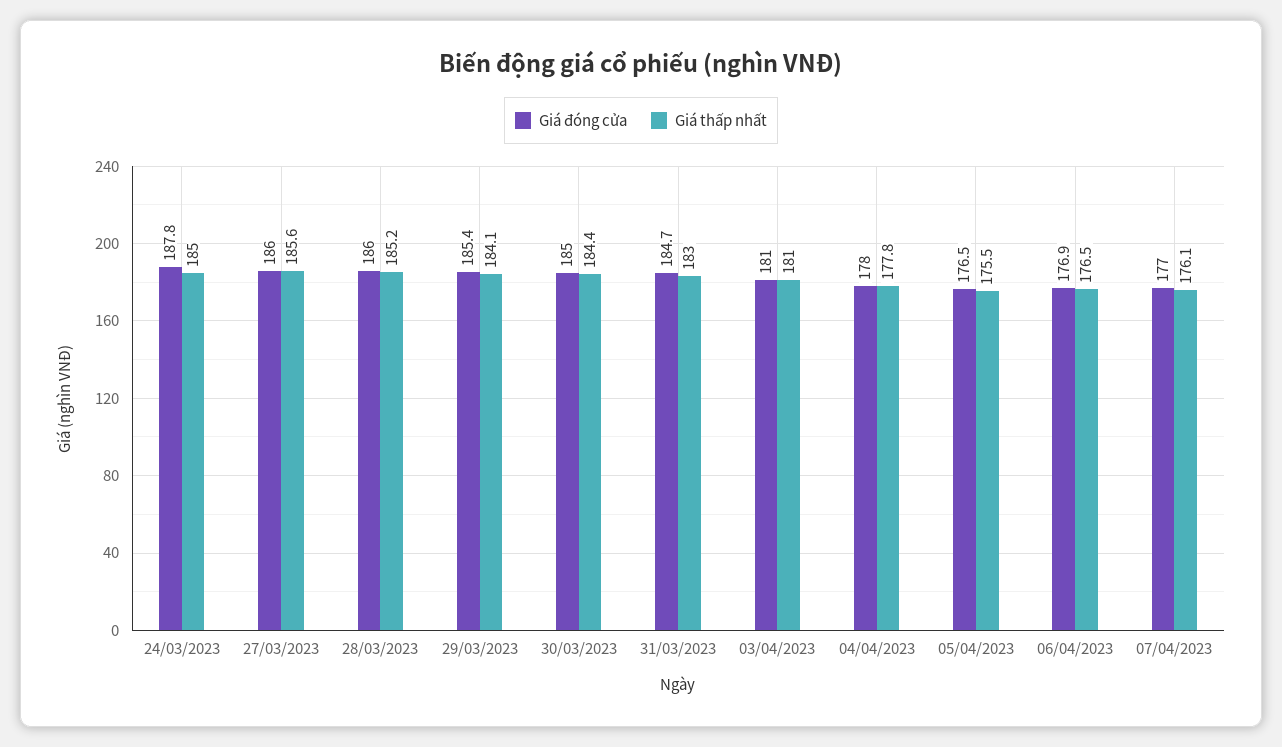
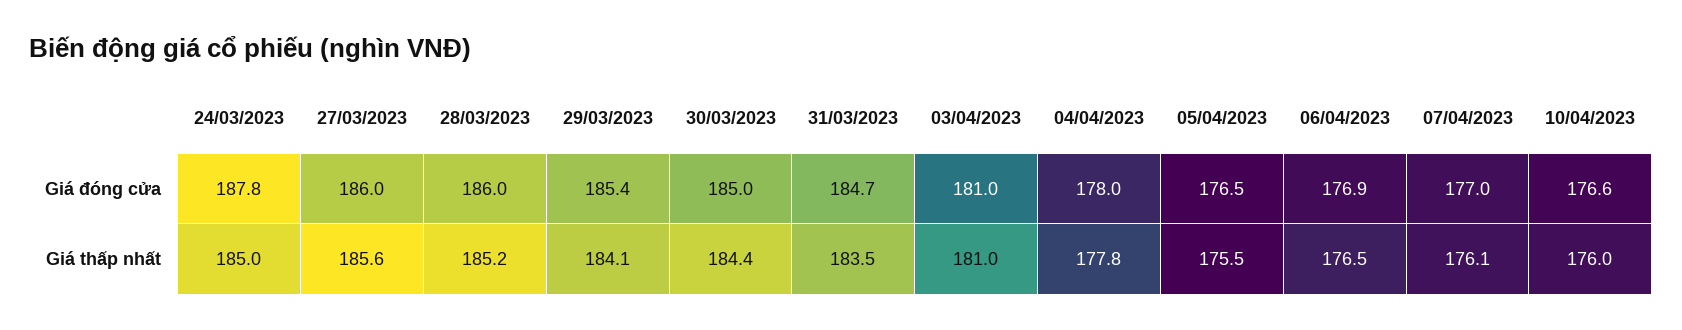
Giá thấp nhất, 31/03/2023: 183 -> 183.5
Giá đóng cửa, 10/04/2023: none -> 176.6
Giá thấp nhất, 10/04/2023: none -> 176

